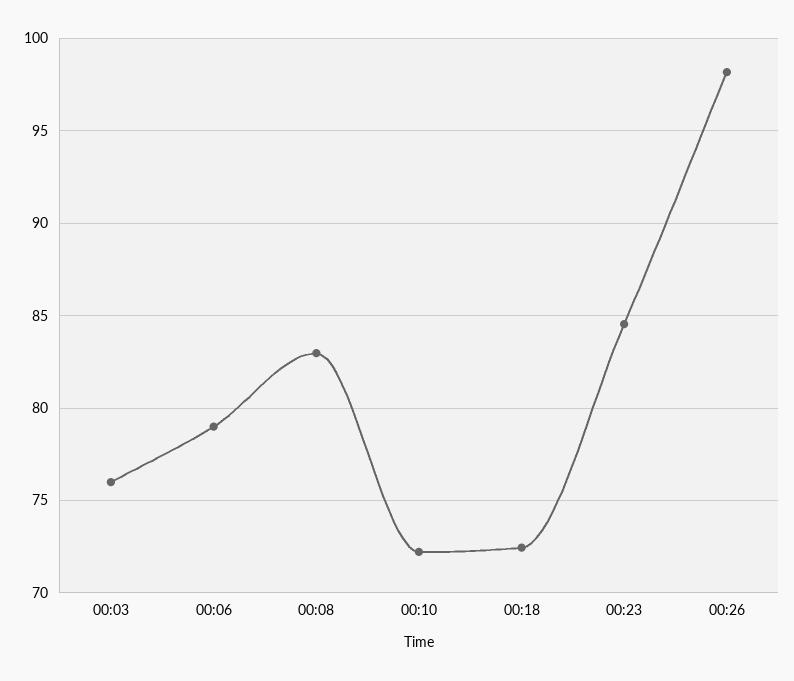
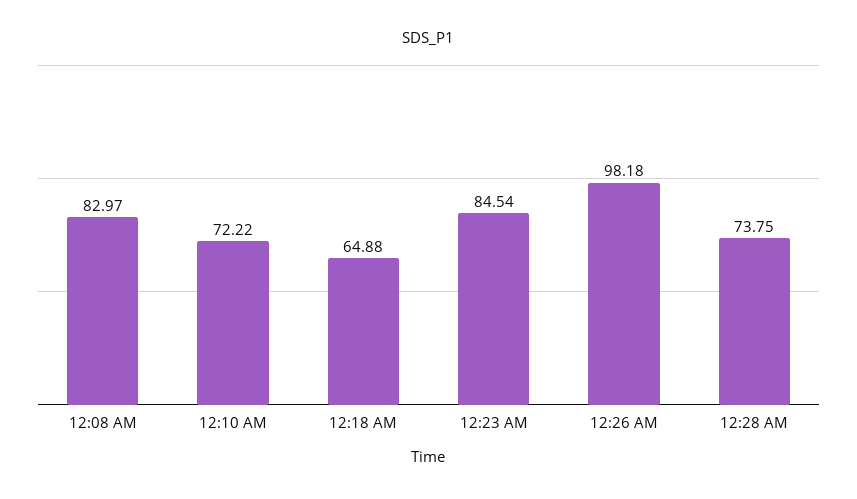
00:03: 76 -> none
00:06: 79 -> none
00:18: 72.5 -> 64.88
12:28 AM: none -> 73.75

